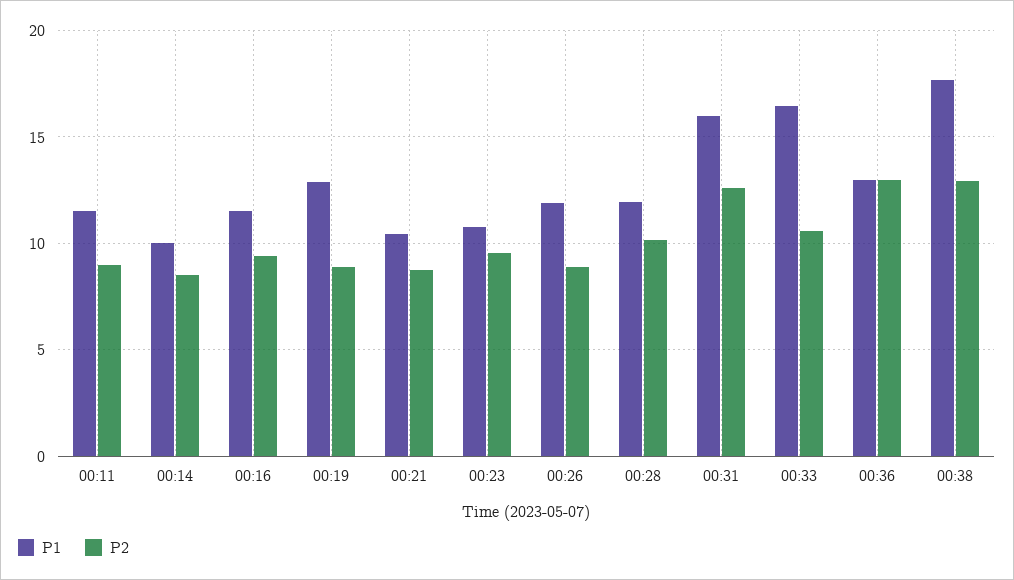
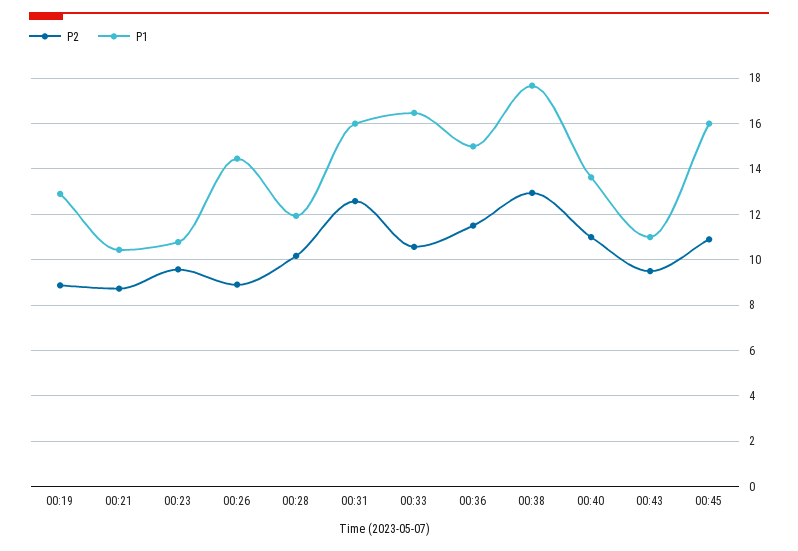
P1, 00:11: 11.5 -> none
P2, 00:11: 9 -> none
P1, 00:14: 10 -> none
P2, 00:14: 8.5 -> none
P1, 00:16: 11.5 -> none
P2, 00:16: 9.5 -> none
P1, 00:26: 12 -> 14.5
P1, 00:36: 13 -> 15
P2, 00:36: 13 -> 11.5
P2, 00:40: none -> 11
P1, 00:40: none -> 13.5
P2, 00:43: none -> 9.5
P1, 00:43: none -> 11
P2, 00:45: none -> 11
P1, 00:45: none -> 16

